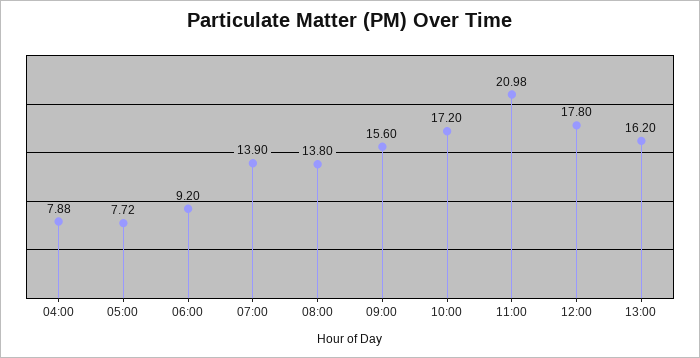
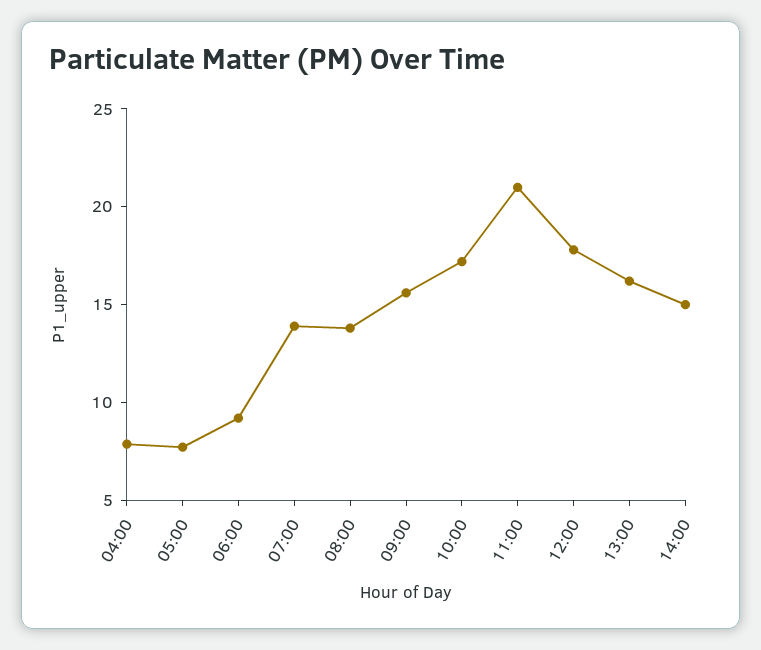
14:00: none -> 15

